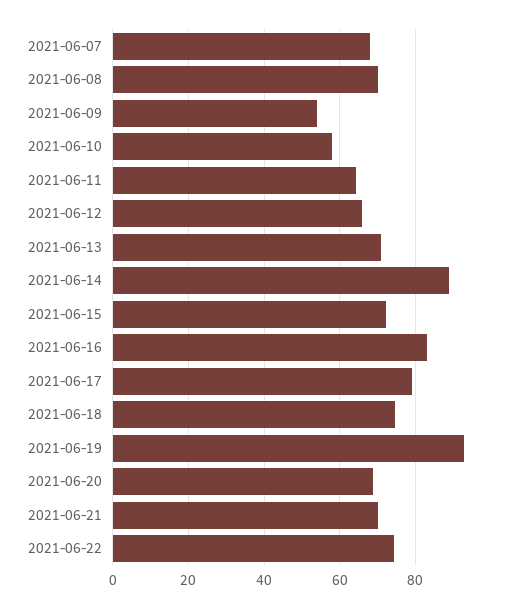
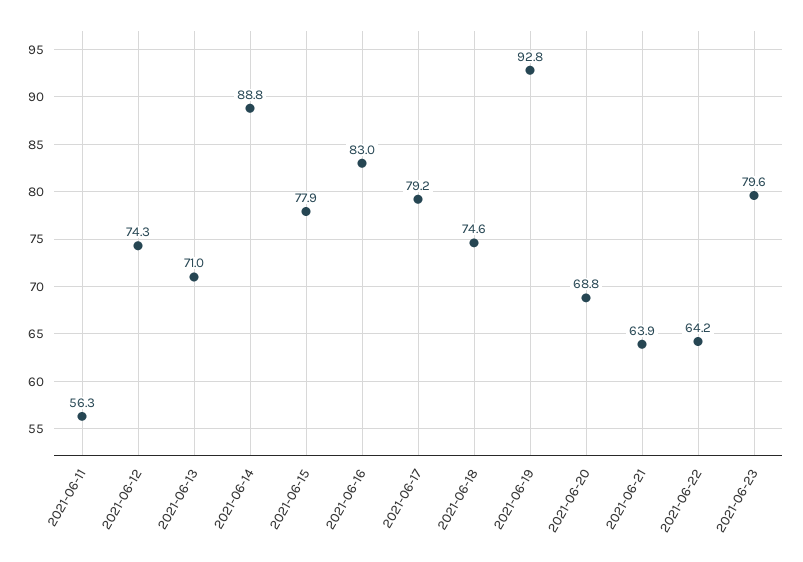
2021-06-07: 68 -> none
2021-06-08: 70 -> none
2021-06-09: 54 -> none
2021-06-10: 58 -> none
2021-06-11: 64 -> 56.3
2021-06-12: 66 -> 74.3
2021-06-15: 72 -> 77.9
2021-06-21: 70 -> 63.9
2021-06-22: 74 -> 64.2
2021-06-23: none -> 79.6

